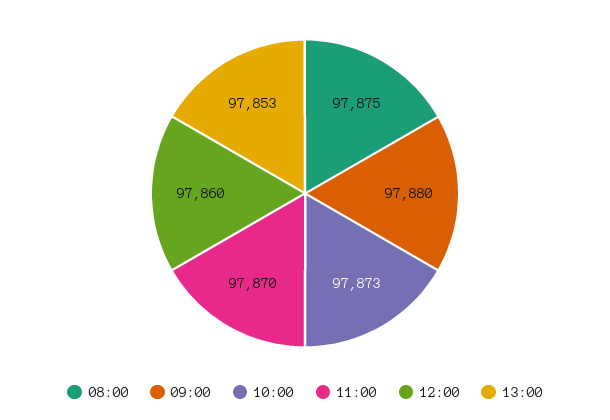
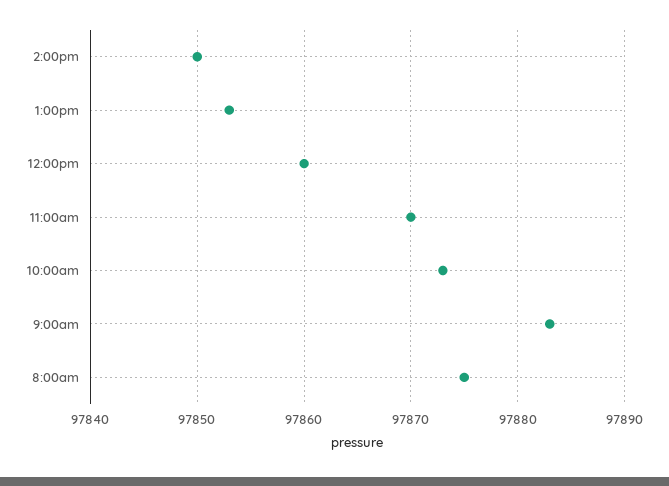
09:00: 97880 -> 97883
2:00pm: none -> 97850

